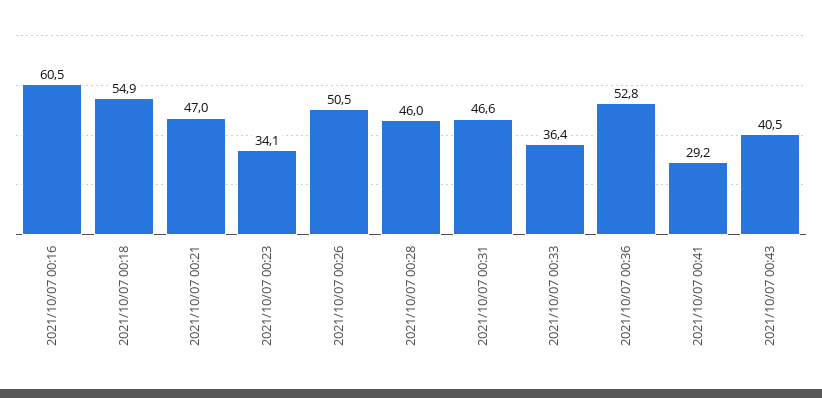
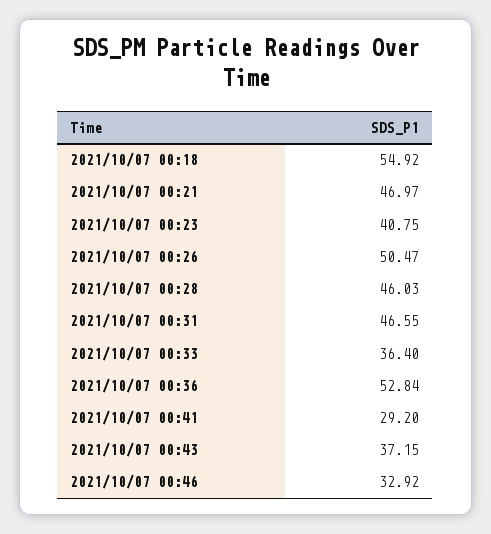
2021/10/07 00:16: 60.5 -> none
2021/10/07 00:23: 34.1 -> 40.75
2021/10/07 00:43: 40.5 -> 37.15
2021/10/07 00:46: none -> 32.92

